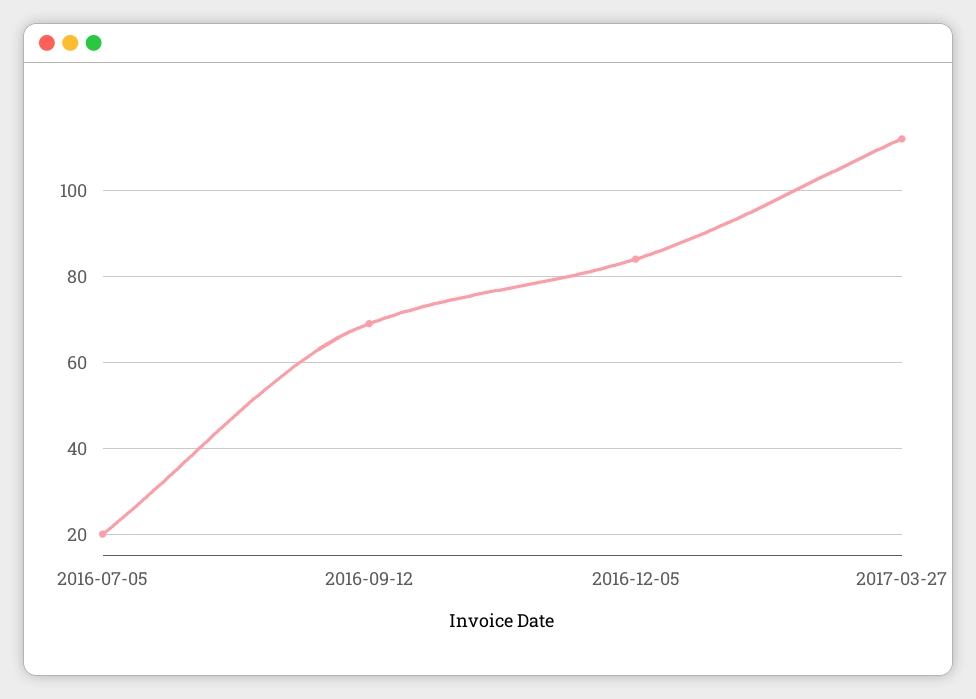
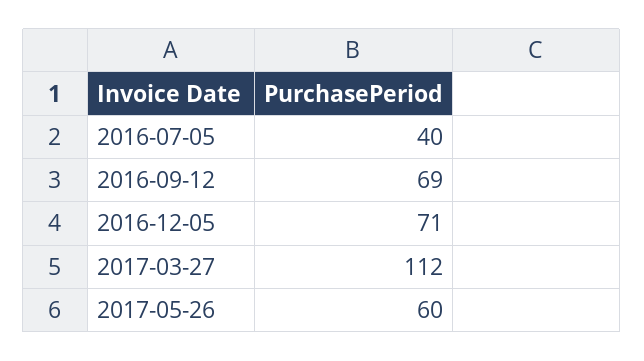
2016-07-05: 20 -> 40
2016-12-05: 85 -> 71
2017-05-26: none -> 60

